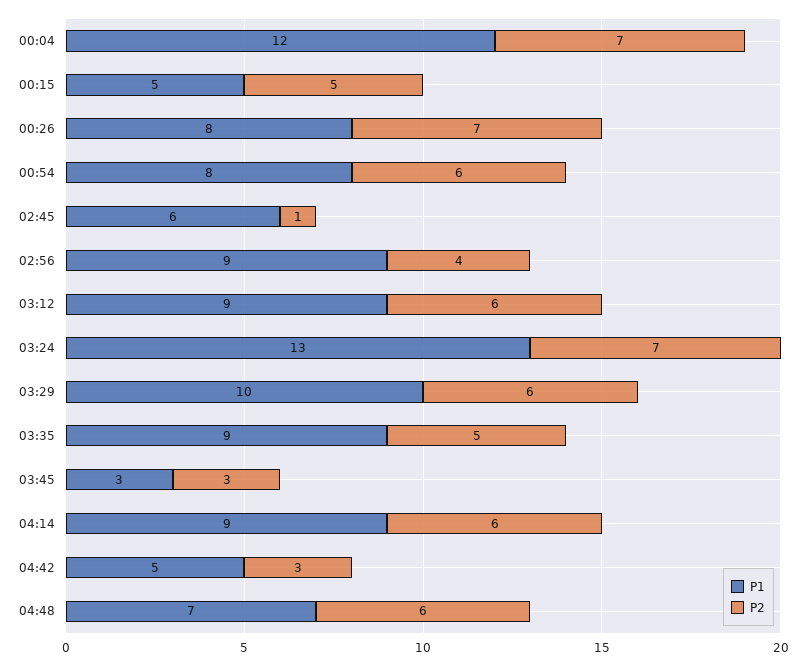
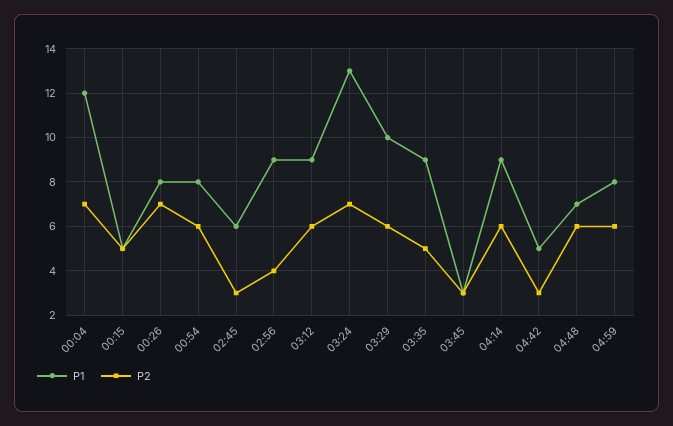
P2, 02:45: 1 -> 3
P1, 04:59: none -> 8
P2, 04:59: none -> 6

